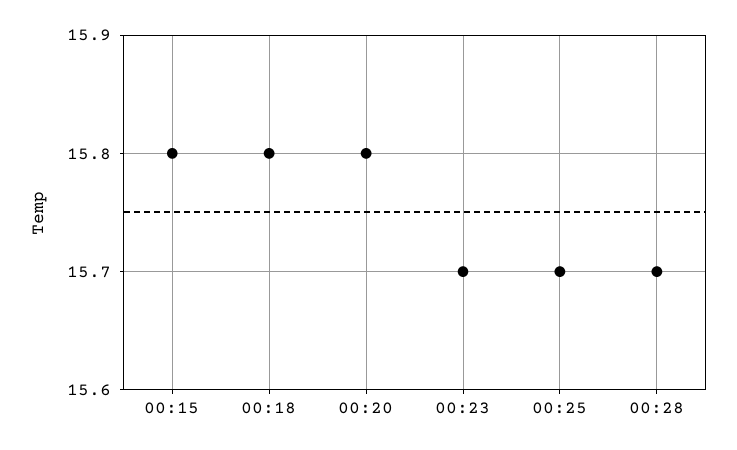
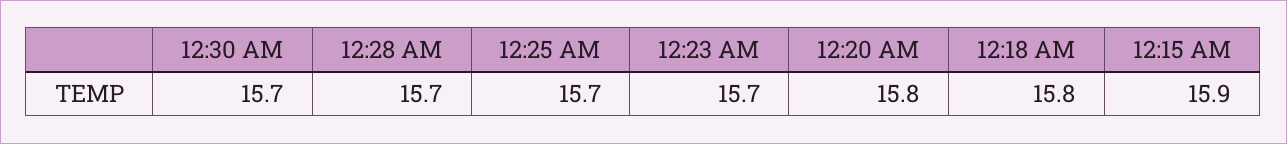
00:15: 15.8 -> 15.9
12:30 AM: none -> 15.7

